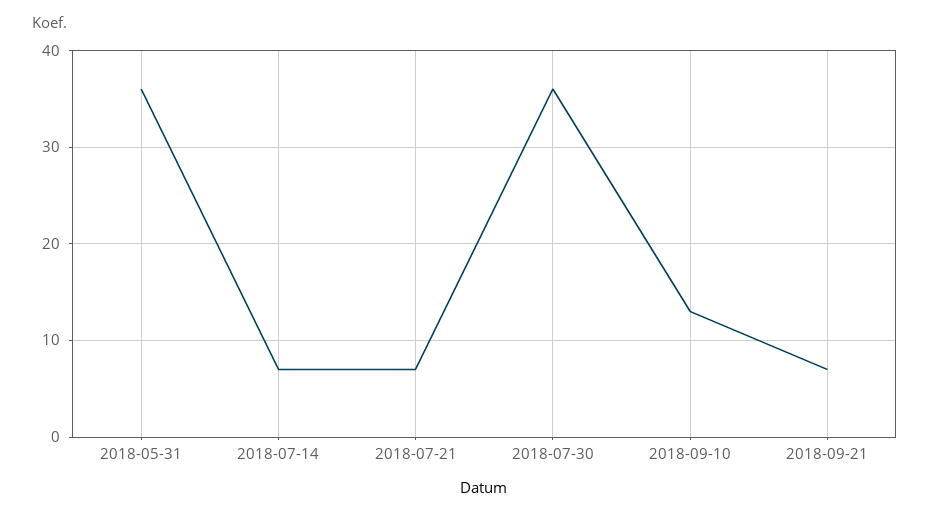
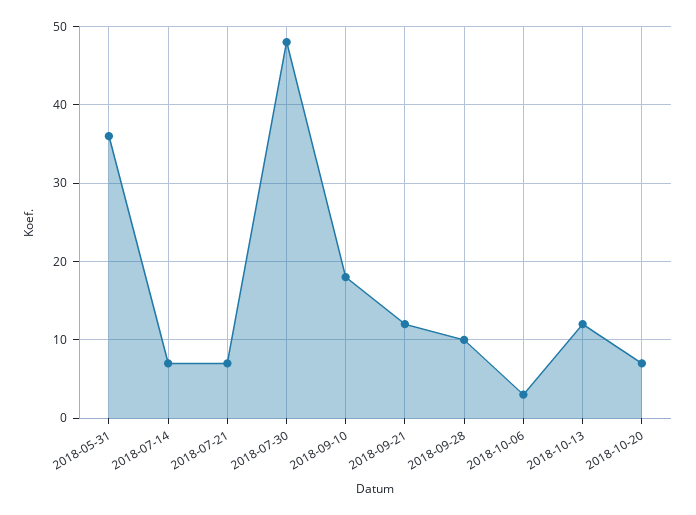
2018-07-30: 36 -> 48
2018-09-10: 13 -> 18
2018-09-21: 7 -> 12
2018-09-28: none -> 10
2018-10-06: none -> 3
2018-10-13: none -> 12
2018-10-20: none -> 7

